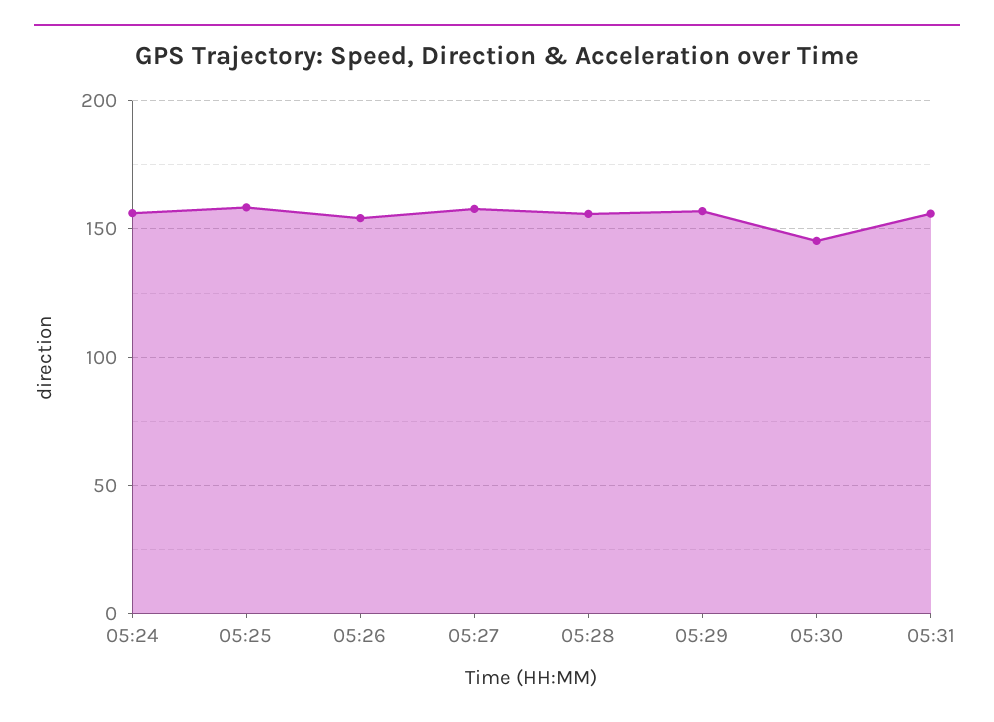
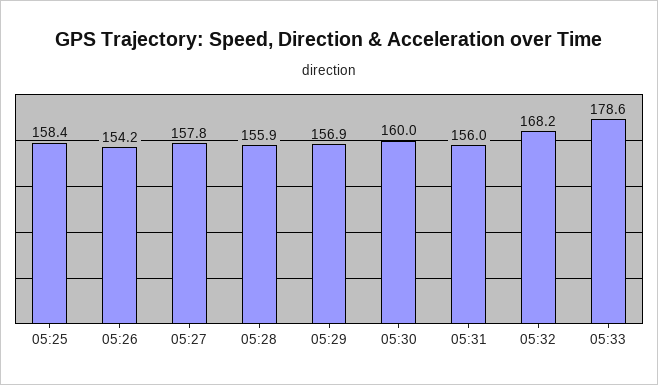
05:24: 155 -> none
05:30: 145 -> 160
05:32: none -> 168.2
05:33: none -> 178.6

